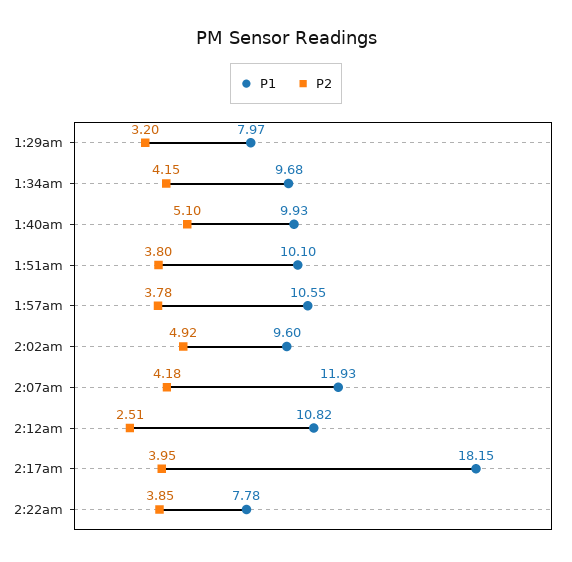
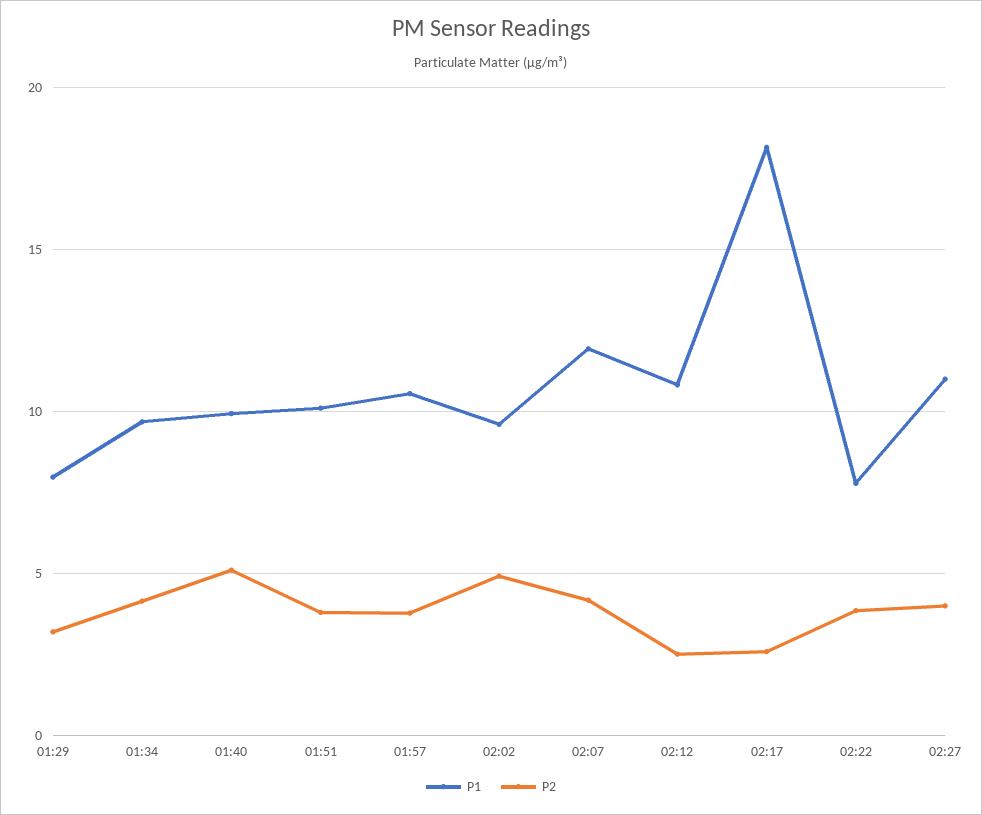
P2, 2:17am: 3.95 -> 2.5
P1, 02:27: none -> 11
P2, 02:27: none -> 4

